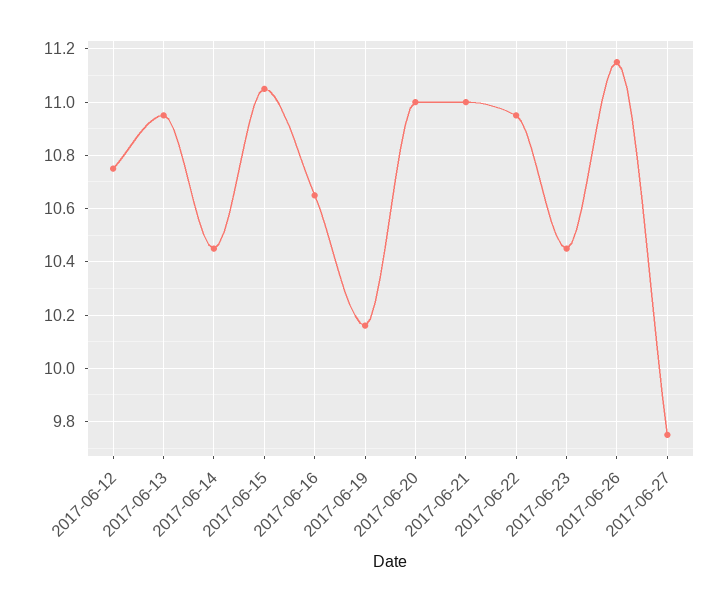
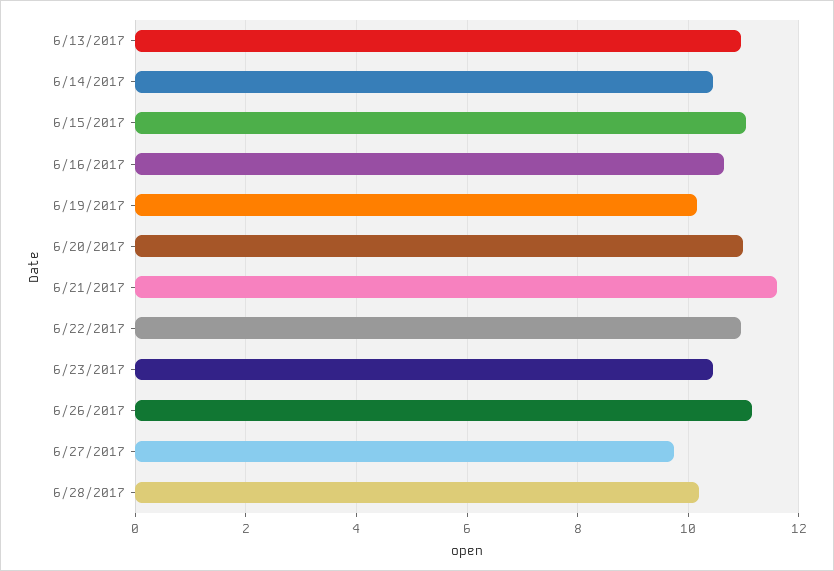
2017-06-12: 10.75 -> none
2017-06-21: 11 -> 11.6
6/28/2017: none -> 10.2

